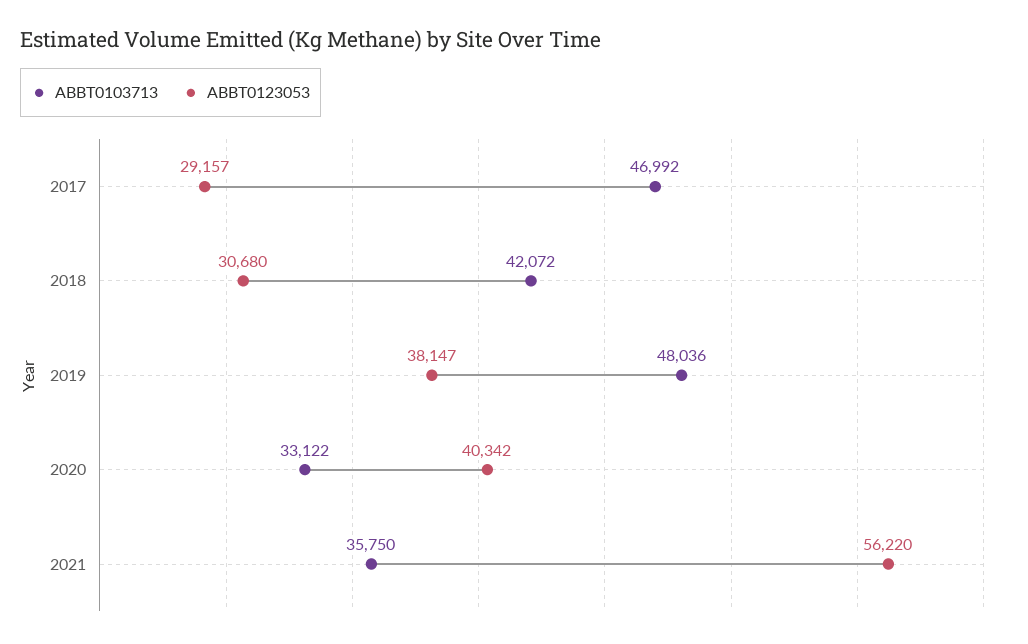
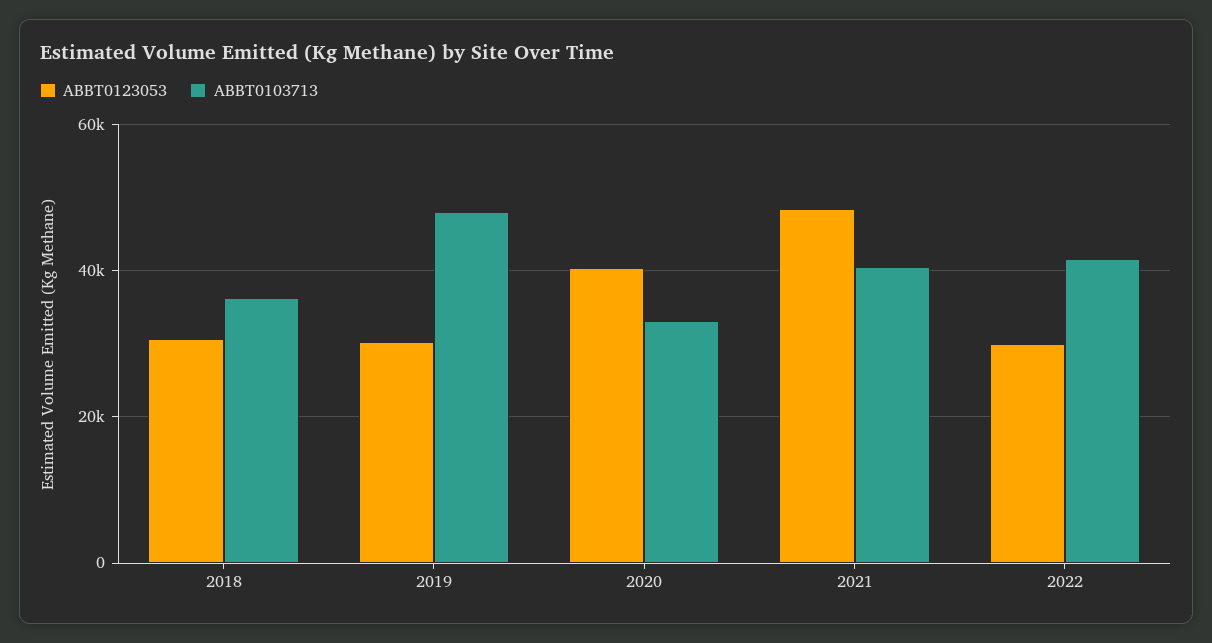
ABBT0103713, 2017: 46992 -> none
ABBT0123053, 2017: 29157 -> none
ABBT0103713, 2018: 42072 -> 36000
ABBT0123053, 2019: 38147 -> 30000
ABBT0103713, 2021: 35750 -> 40000
ABBT0123053, 2021: 56220 -> 48000
ABBT0123053, 2022: none -> 30000
ABBT0103713, 2022: none -> 42000

